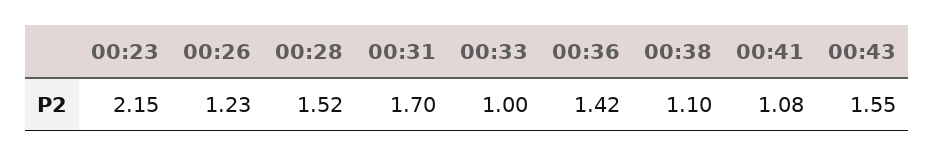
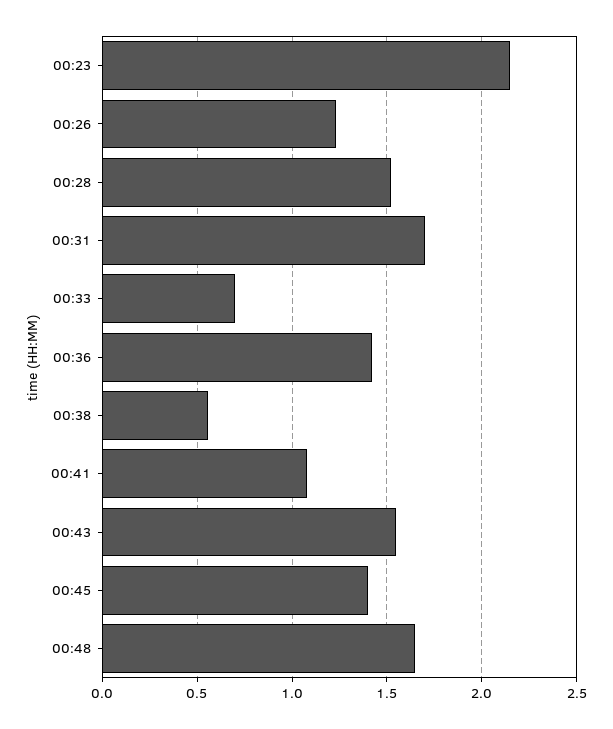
00:33: 1 -> 0.7
00:38: 1.1 -> 0.55
00:45: none -> 1.4
00:48: none -> 1.65

